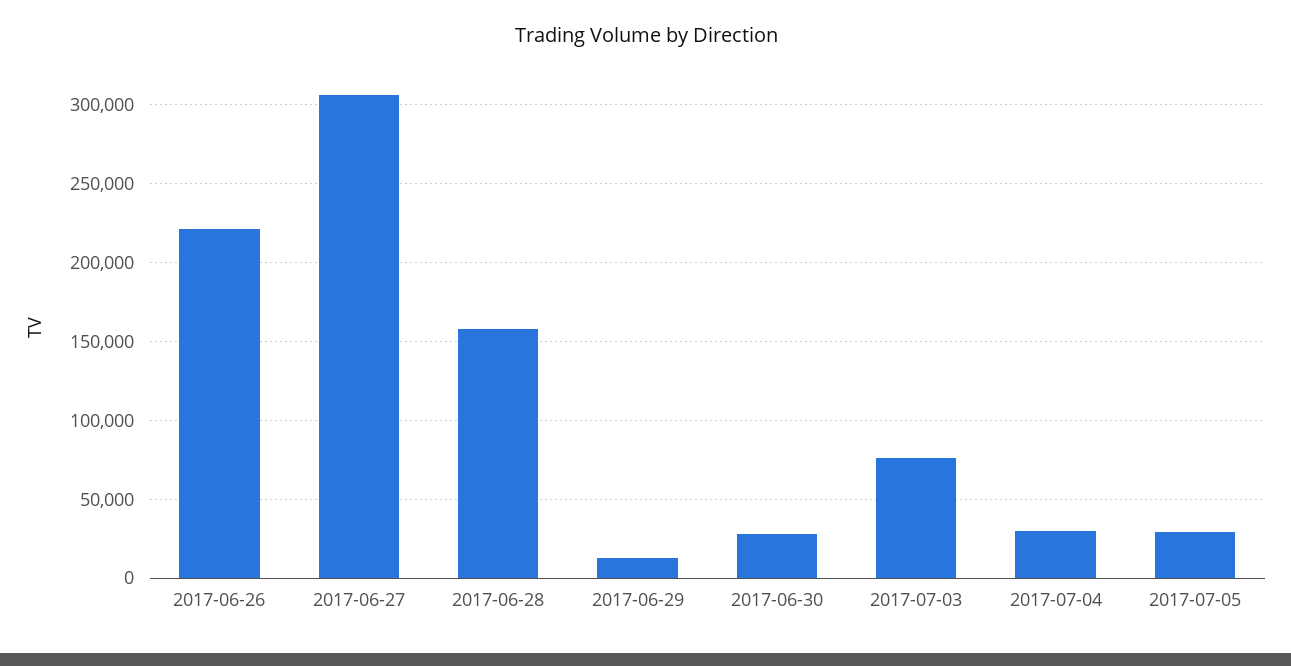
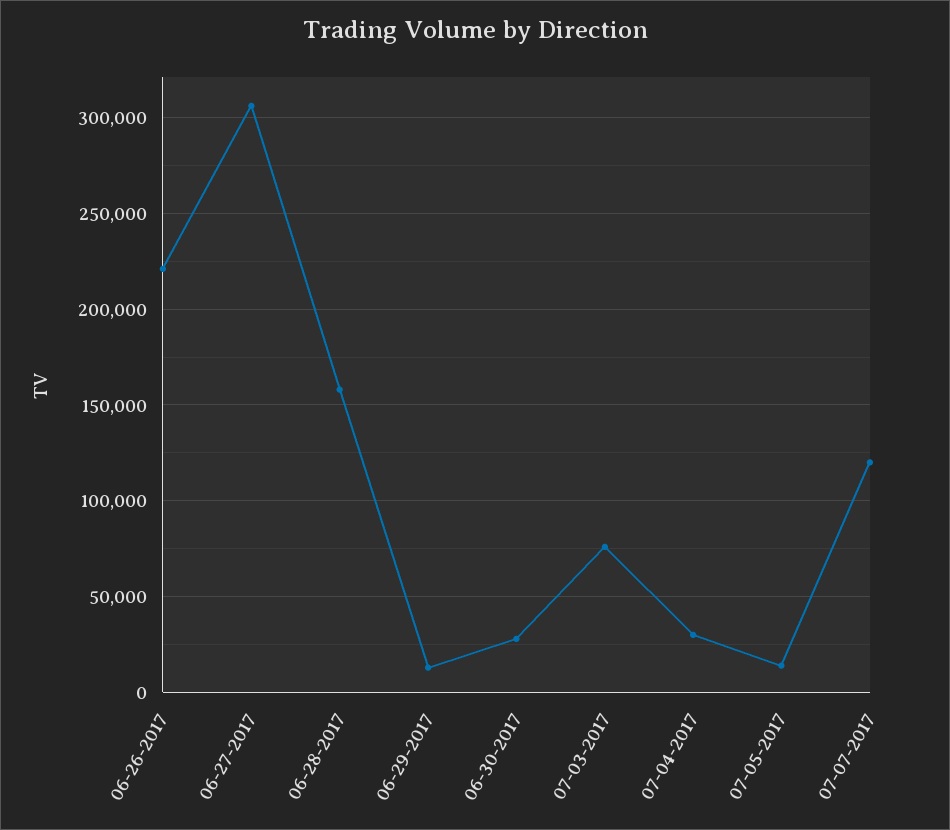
2017-07-05: 30000 -> 15000
07-07-2017: none -> 120000

